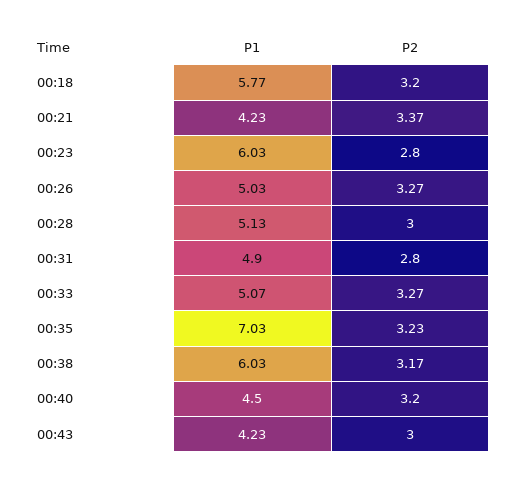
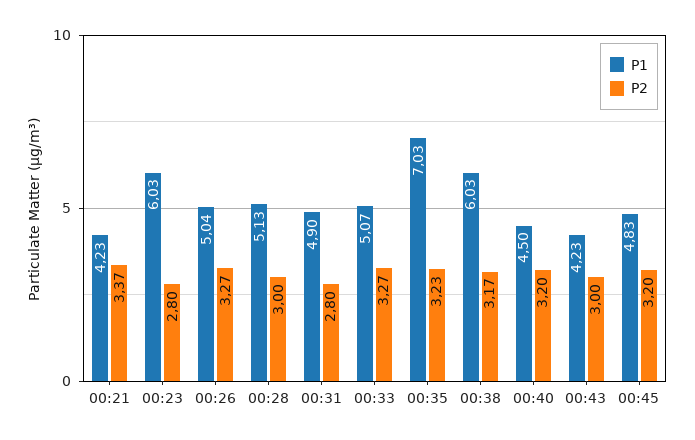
P1, 00:18: 5.77 -> none
P2, 00:18: 3.2 -> none
P1, 00:26: 5.03 -> 5.04
P1, 00:45: none -> 4.83
P2, 00:45: none -> 3.2

